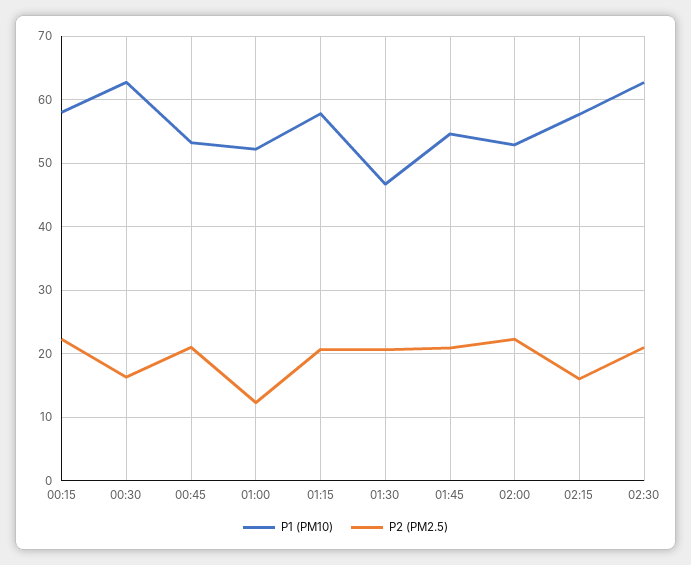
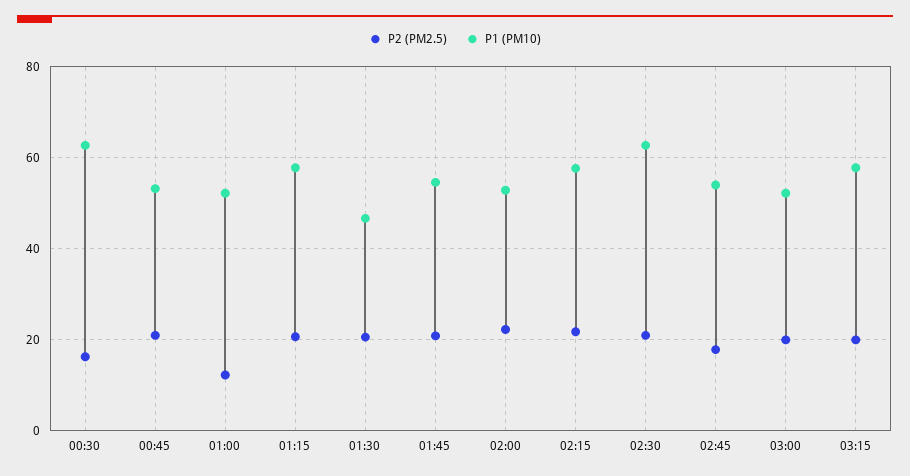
P1 (PM10), 00:15: 58 -> none
P2 (PM2.5), 00:15: 22 -> none
P2 (PM2.5), 02:15: 16 -> 22
P2 (PM2.5), 02:45: none -> 18
P1 (PM10), 02:45: none -> 54
P2 (PM2.5), 03:00: none -> 20
P1 (PM10), 03:00: none -> 52
P2 (PM2.5), 03:15: none -> 20
P1 (PM10), 03:15: none -> 58

